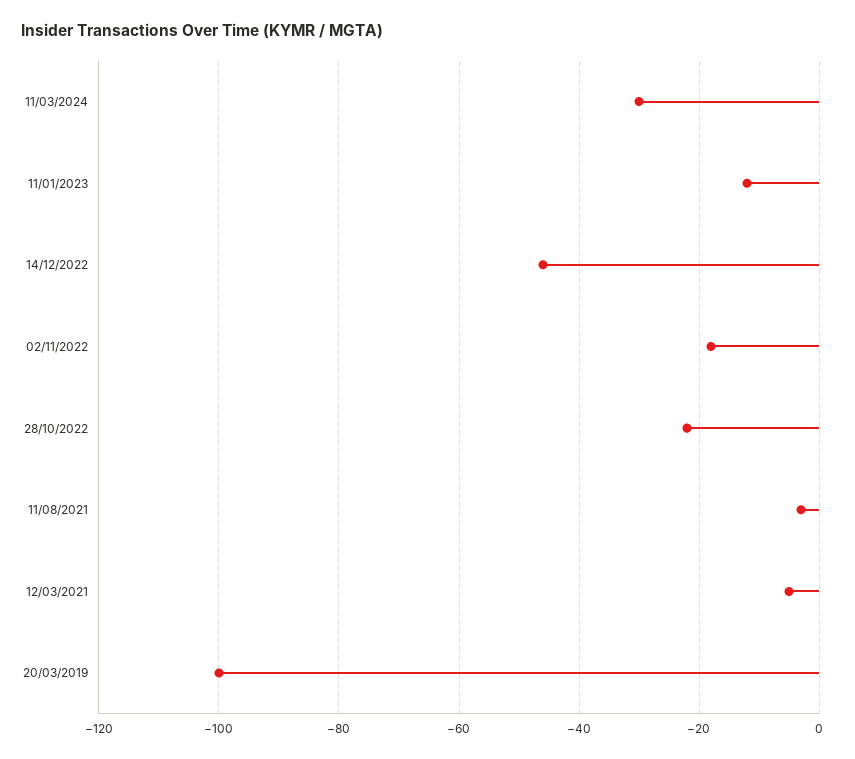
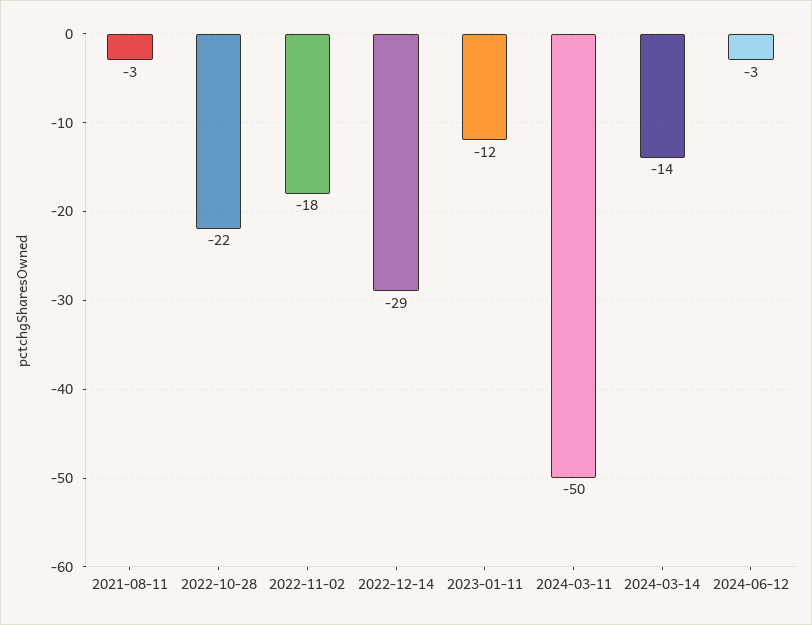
11/03/2024: -30 -> -50
14/12/2022: -45 -> -29
12/03/2021: -5 -> none
20/03/2019: -100 -> none
2024-03-14: none -> -14
2024-06-12: none -> -3

